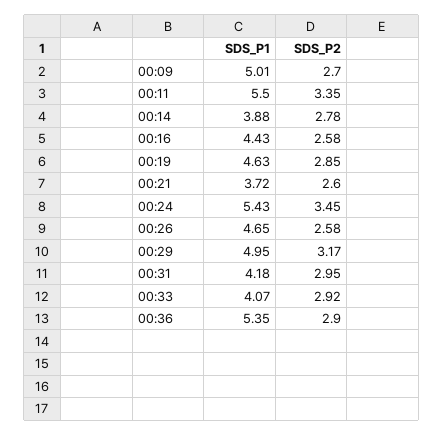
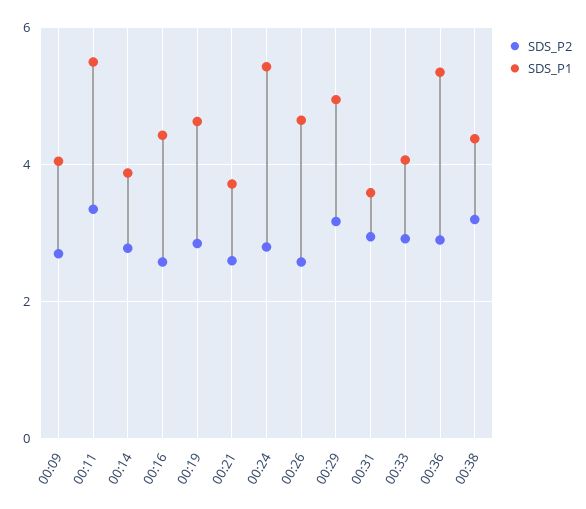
SDS_P1, 00:09: 5.01 -> 4
SDS_P2, 00:24: 3.45 -> 2.8
SDS_P1, 00:31: 4.18 -> 3.6
SDS_P2, 00:38: none -> 3.2
SDS_P1, 00:38: none -> 4.4

